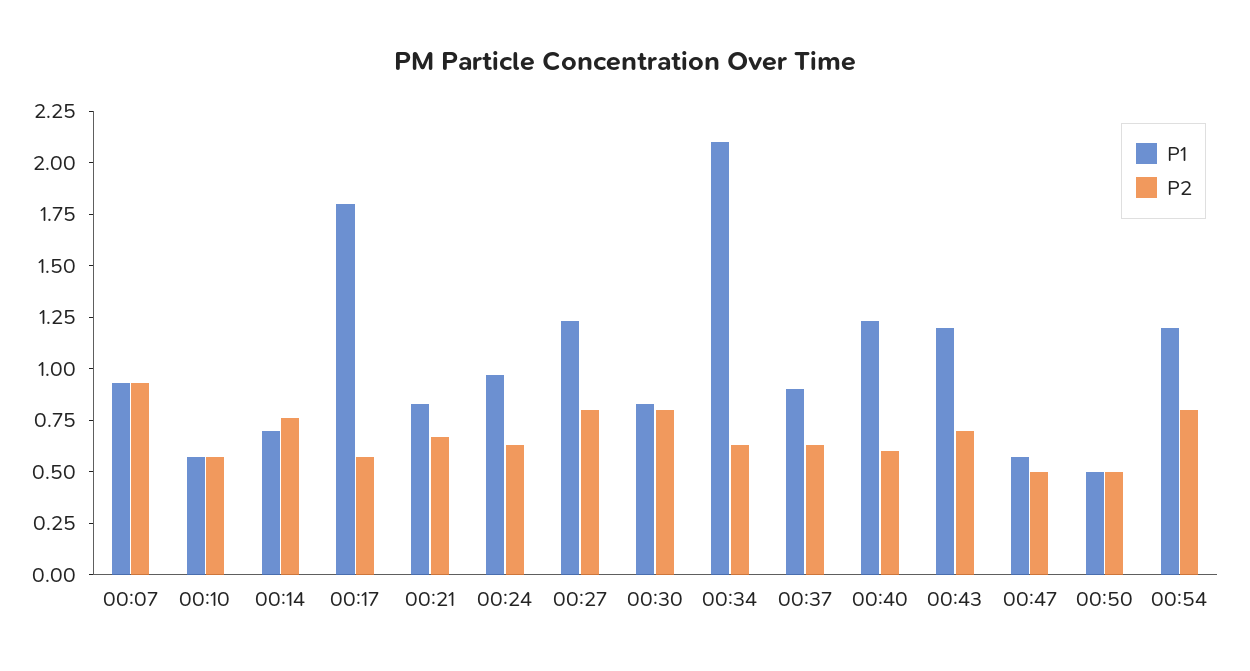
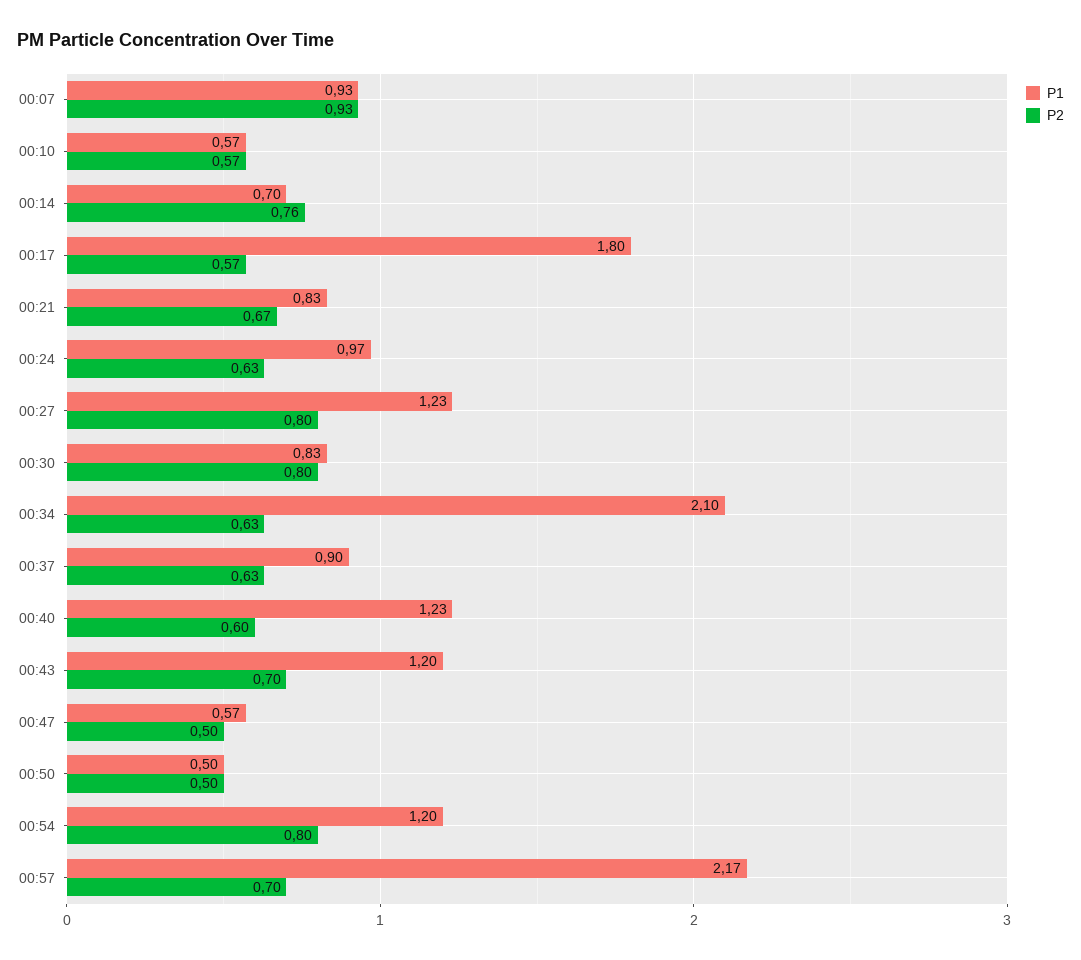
P1, 00:57: none -> 2.17
P2, 00:57: none -> 0.7

